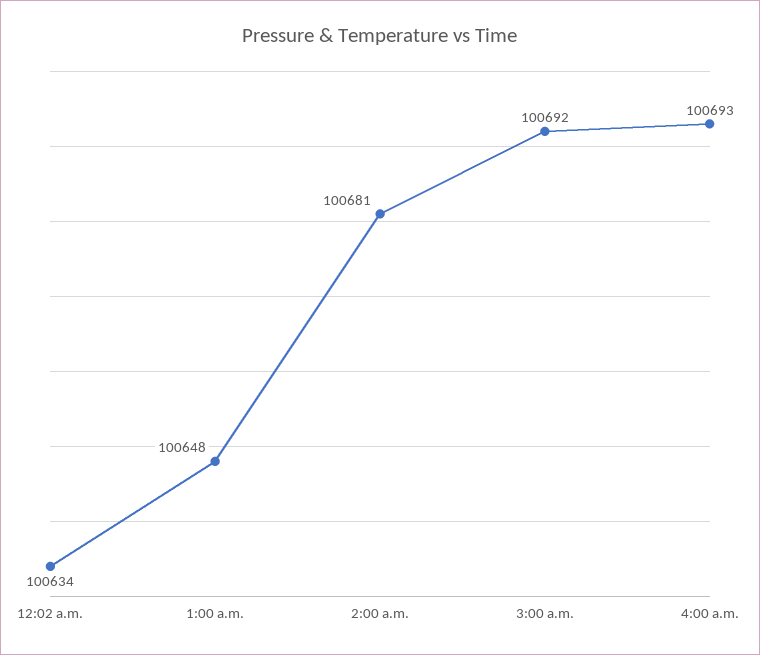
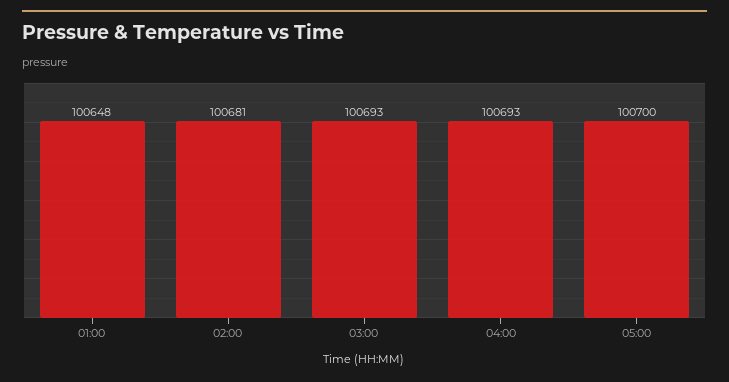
12:02 a.m.: 100634 -> none
3:00 a.m.: 100692 -> 100693
05:00: none -> 100700

